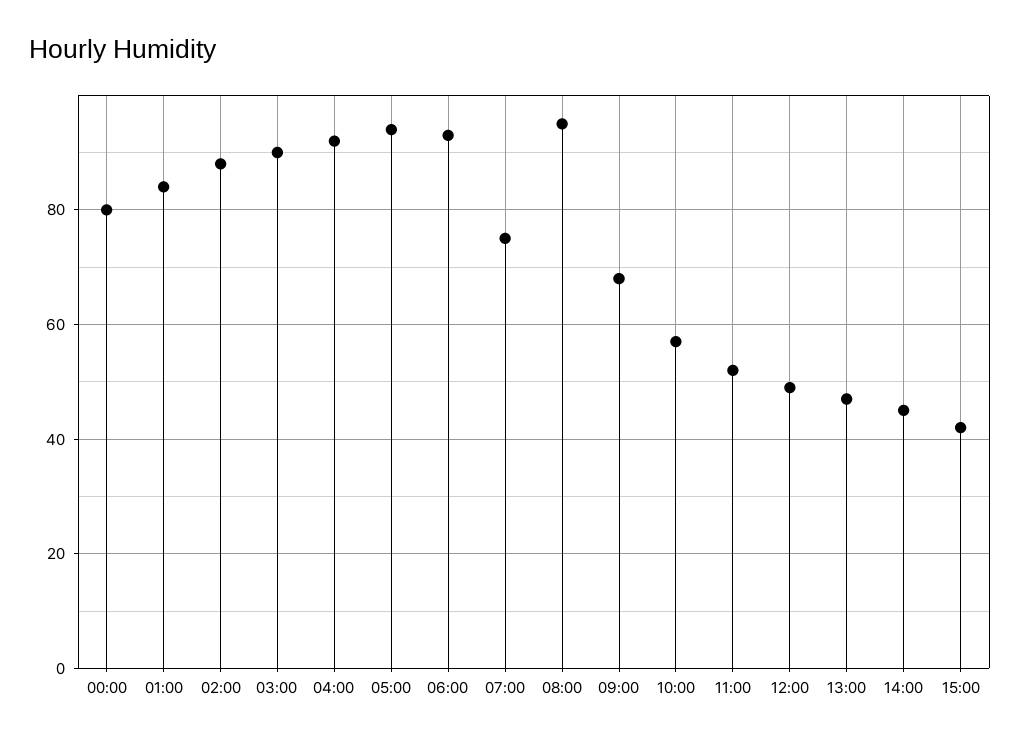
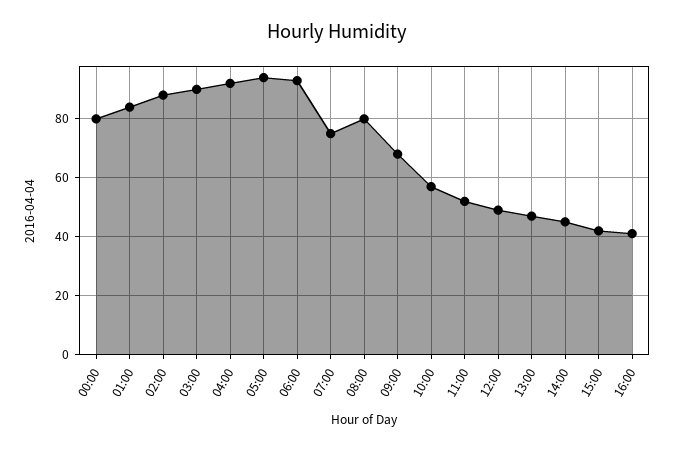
08:00: 95 -> 80
16:00: none -> 40

